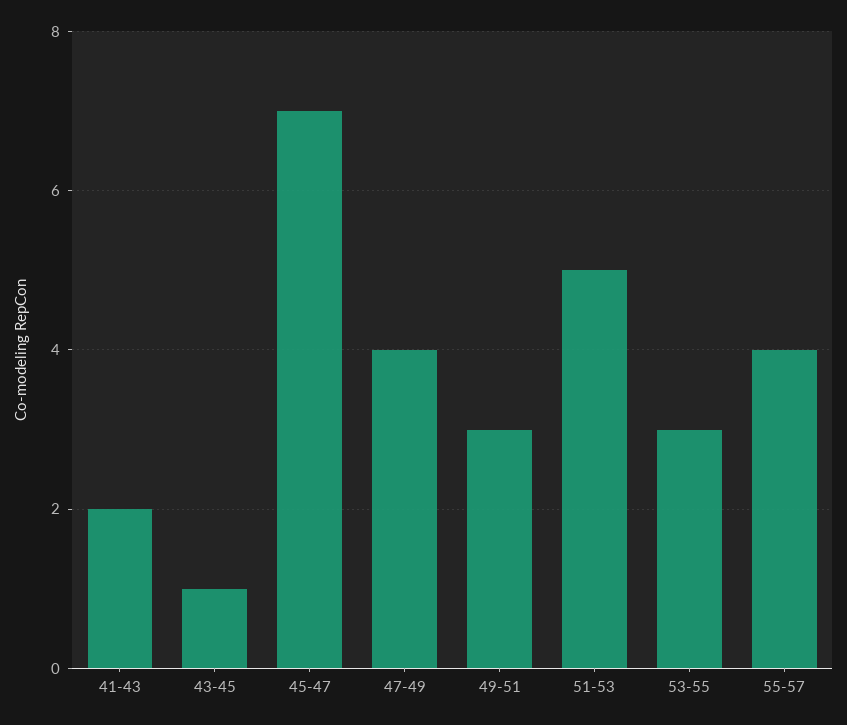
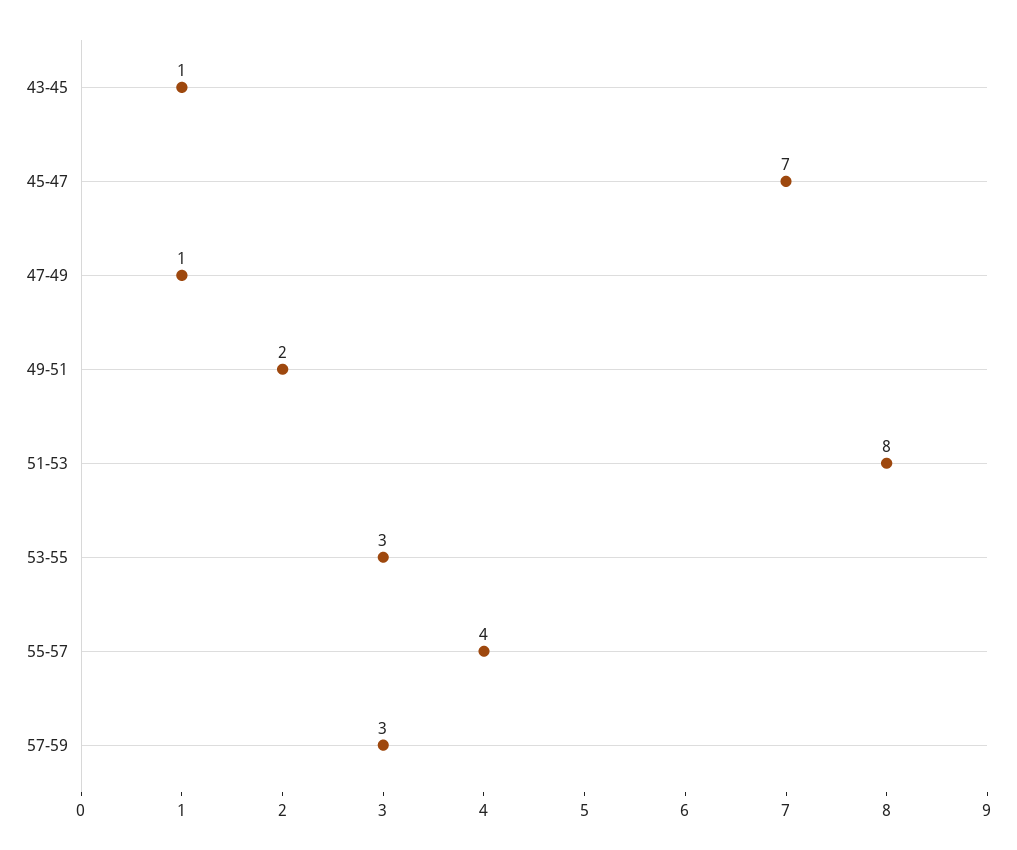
41-43: 2 -> none
47-49: 4 -> 1
49-51: 3 -> 2
51-53: 5 -> 8
57-59: none -> 3

